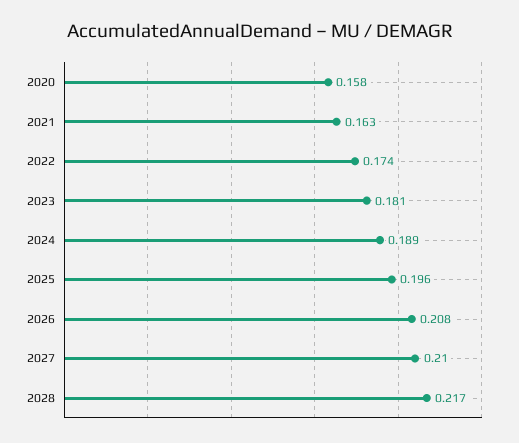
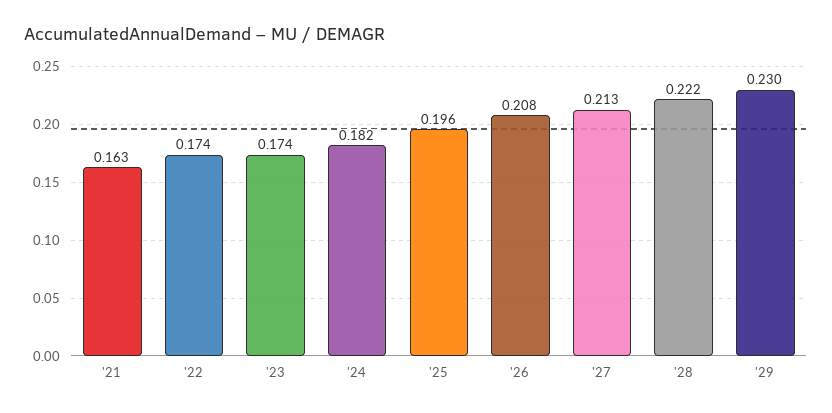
2020: 0.158 -> none
2023: 0.181 -> 0.174
2024: 0.189 -> 0.182
2027: 0.21 -> 0.213
2028: 0.217 -> 0.222
'29: none -> 0.23

